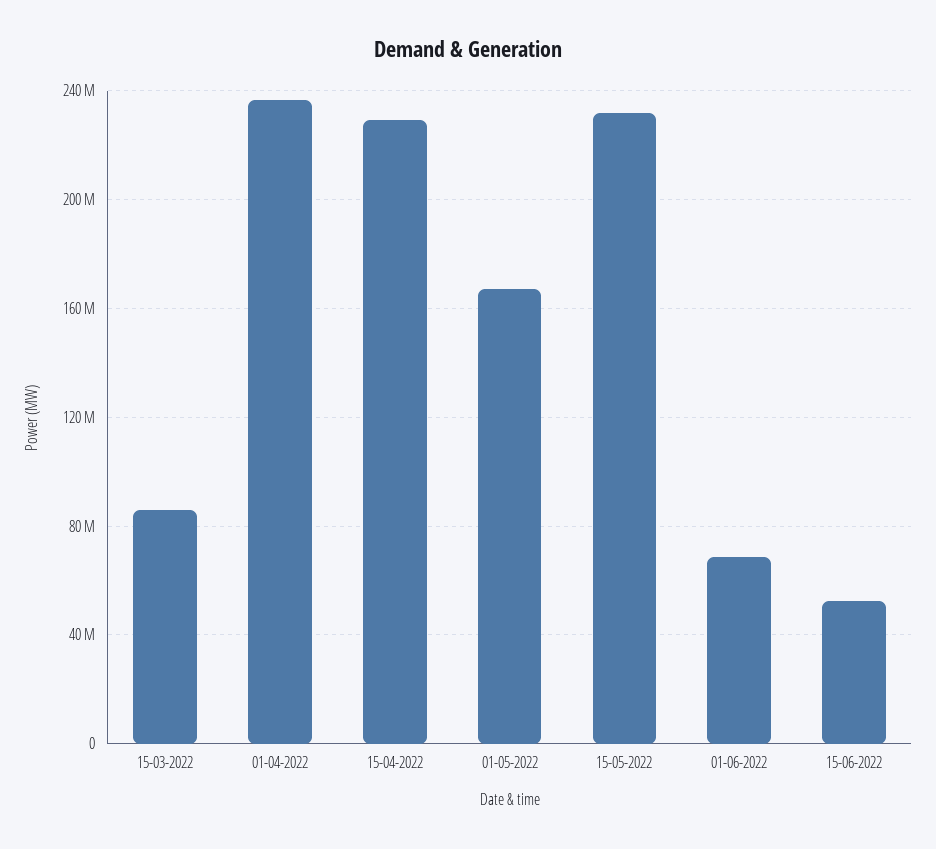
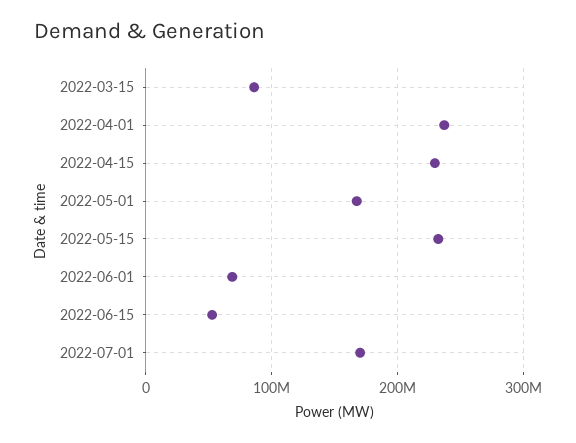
2022-07-01: none -> 170000000

